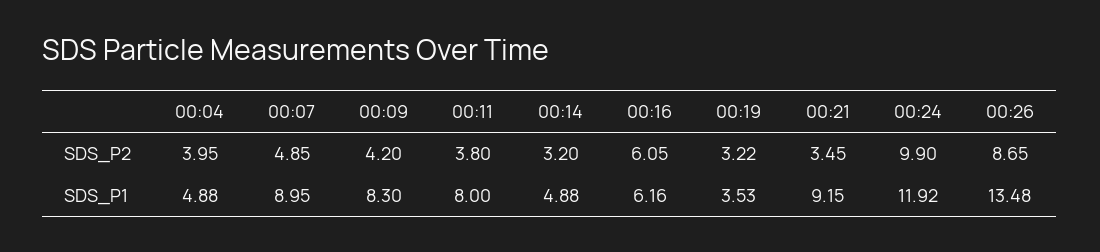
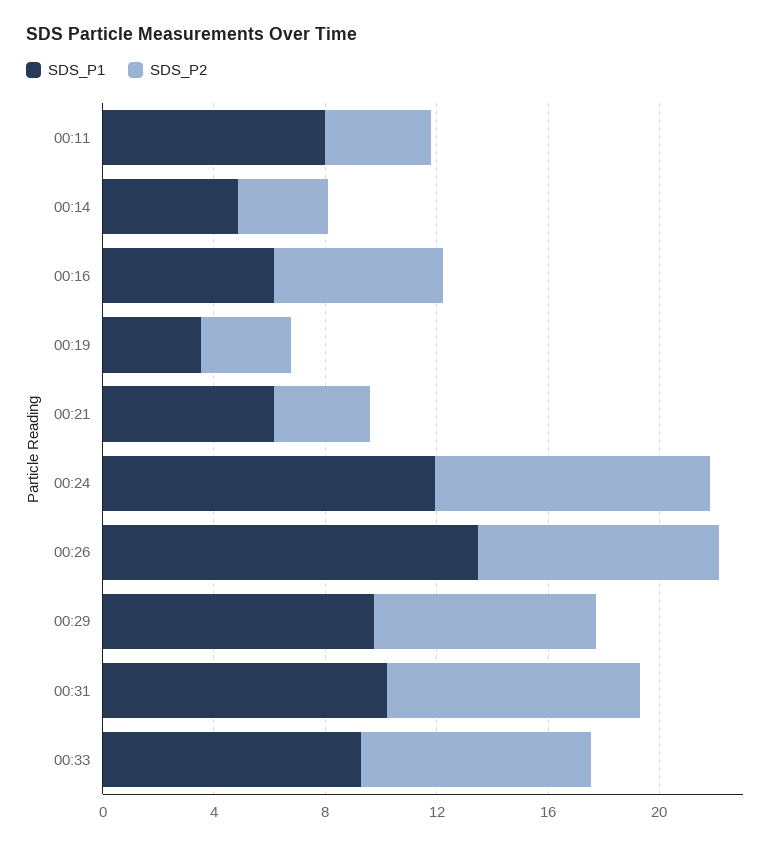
SDS_P2, 00:04: 3.95 -> none
SDS_P2, 00:07: 4.85 -> none
SDS_P2, 00:09: 4.2 -> none
SDS_P1, 00:04: 4.88 -> none
SDS_P1, 00:07: 8.95 -> none
SDS_P1, 00:09: 8.3 -> none
SDS_P1, 00:21: 9.15 -> 6
SDS_P1, 00:29: none -> 10
SDS_P2, 00:29: none -> 8
SDS_P1, 00:31: none -> 10
SDS_P2, 00:31: none -> 9
SDS_P1, 00:33: none -> 9
SDS_P2, 00:33: none -> 8

